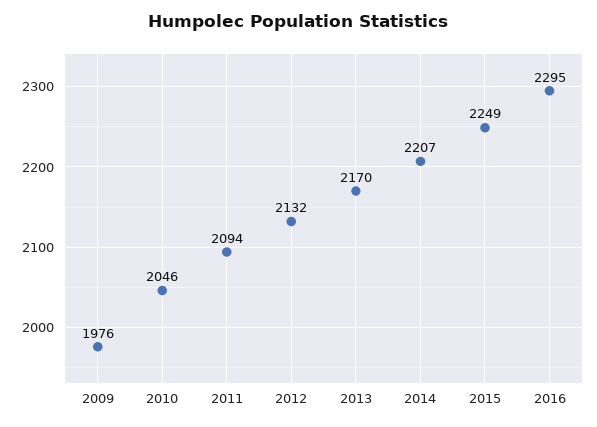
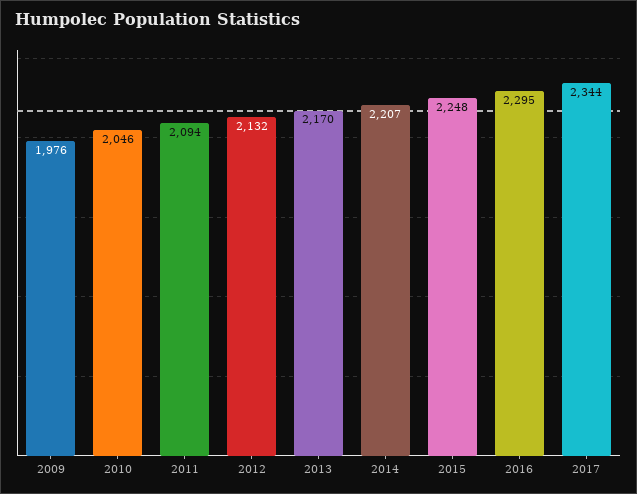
2015: 2249 -> 2248
2017: none -> 2344

